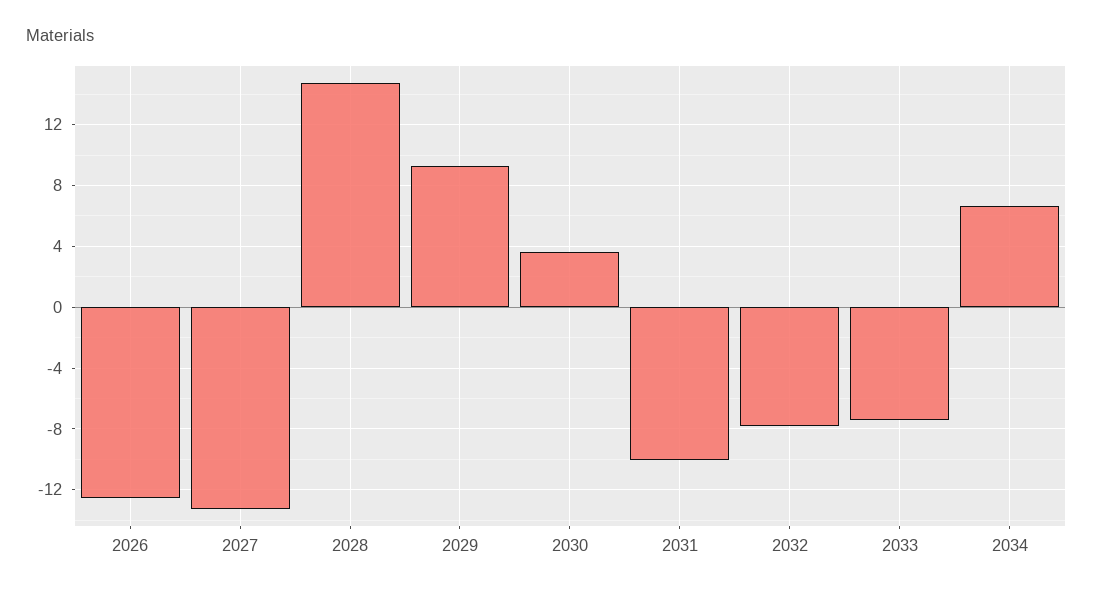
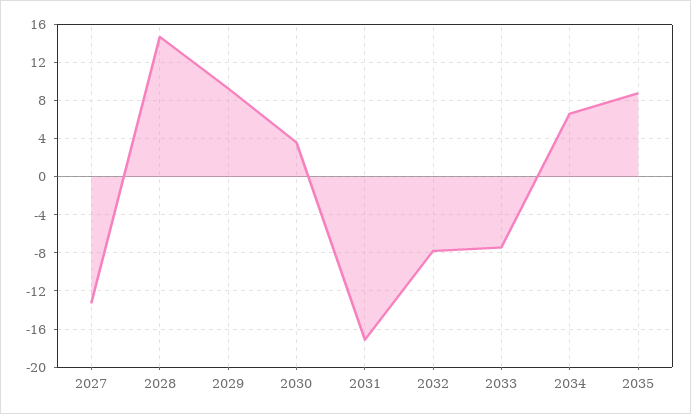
2026: -12.5 -> none
2031: -10 -> -17
2035: none -> 9

